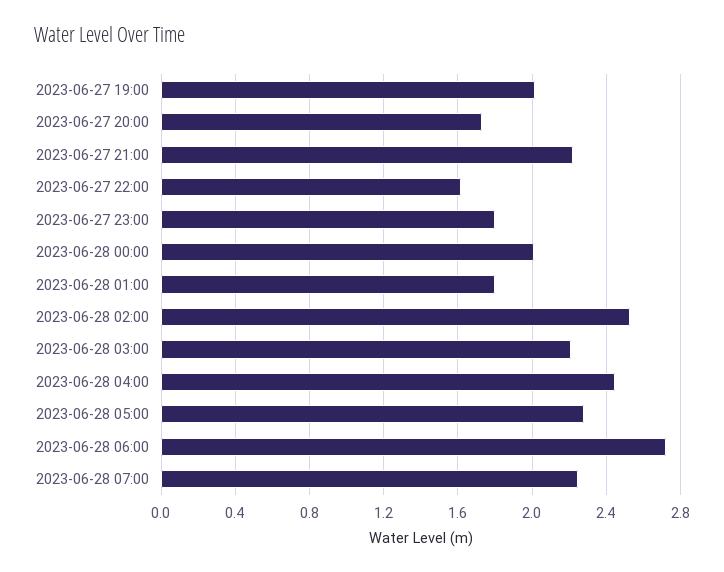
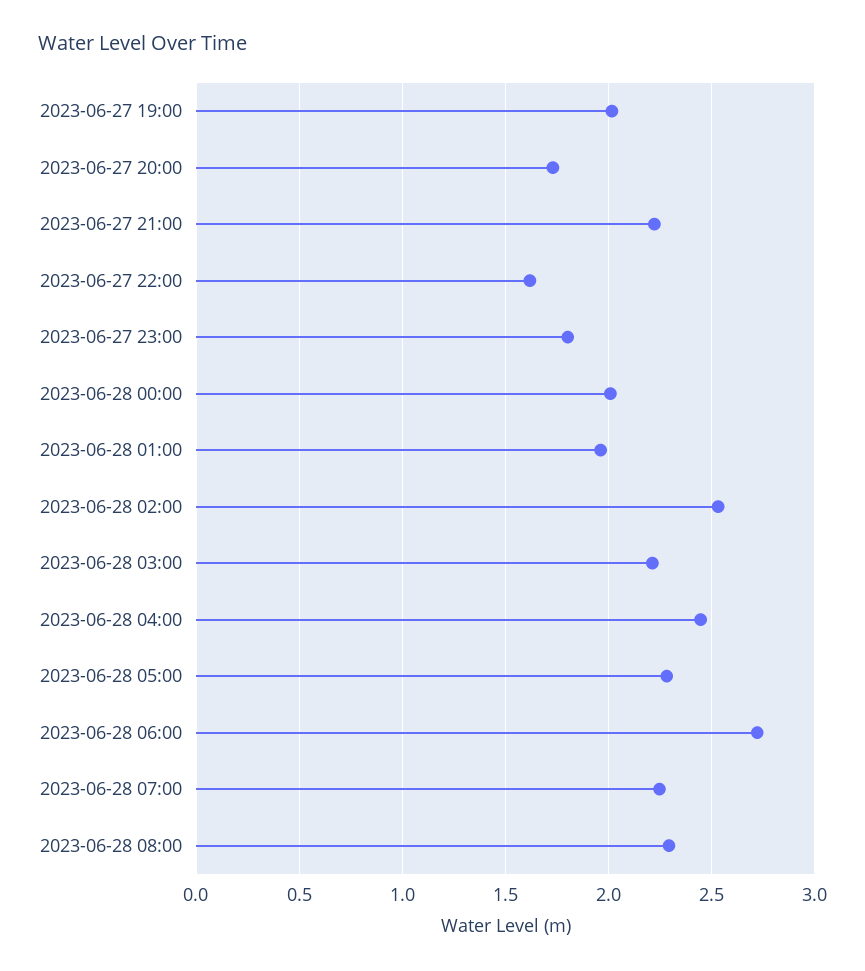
2023-06-28 01:00: 1.8 -> 1.95
2023-06-28 08:00: none -> 2.3

